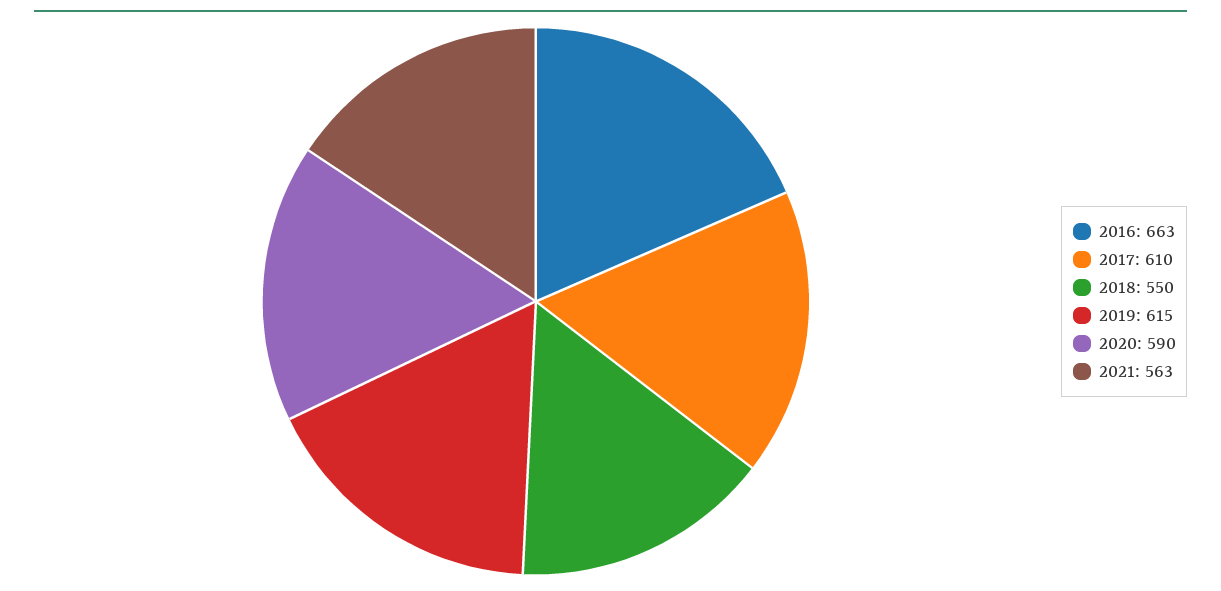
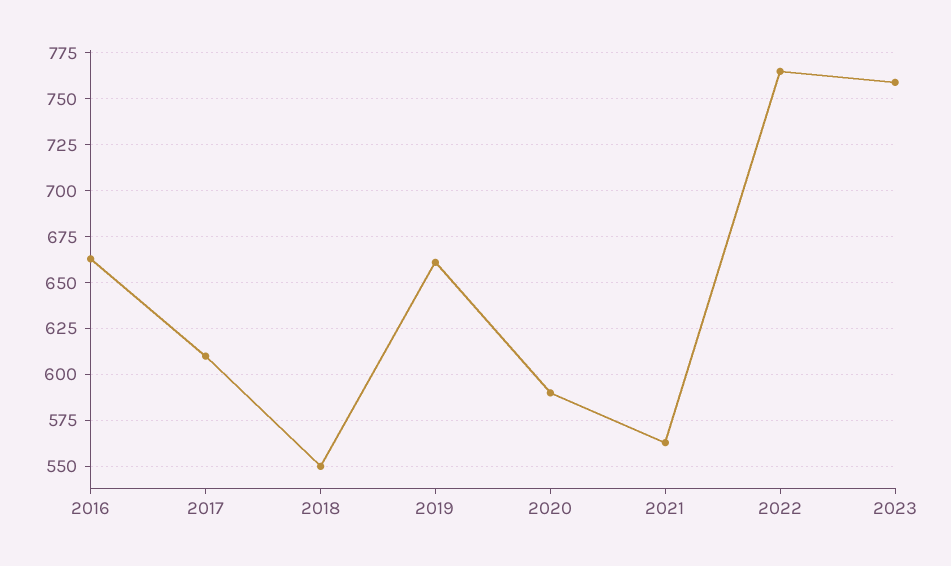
2019: 615 -> 660
2022: none -> 765
2023: none -> 760

